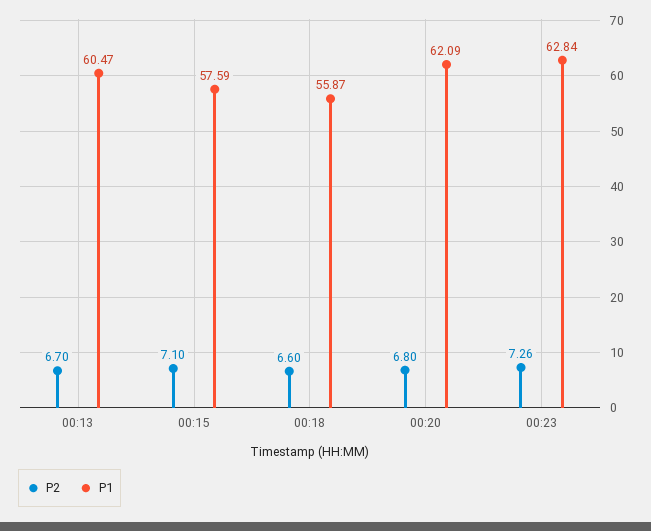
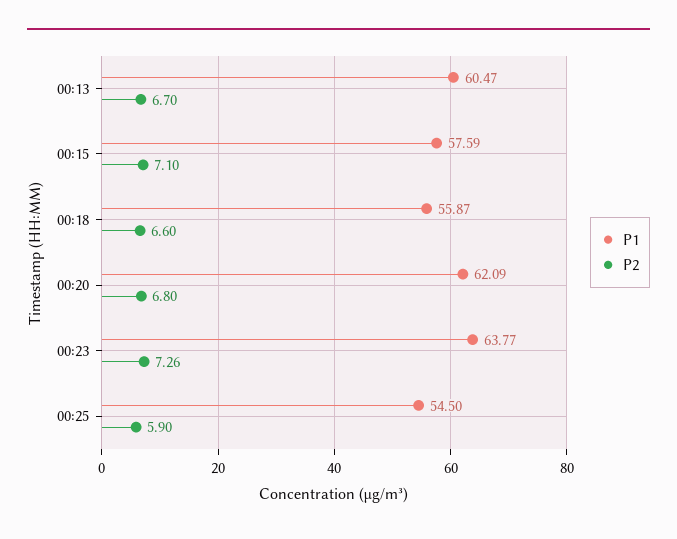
P1, 00:23: 62.84 -> 63.77
P1, 00:25: none -> 54.5
P2, 00:25: none -> 5.9

